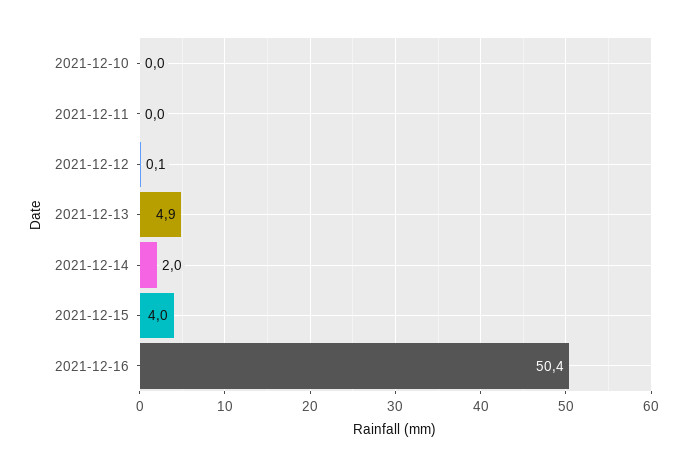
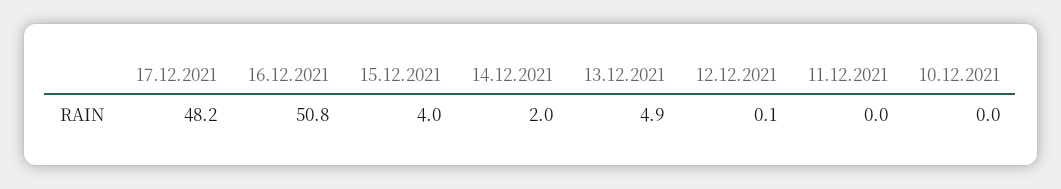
2021-12-16: 50.4 -> 50.8
17.12.2021: none -> 48.2

